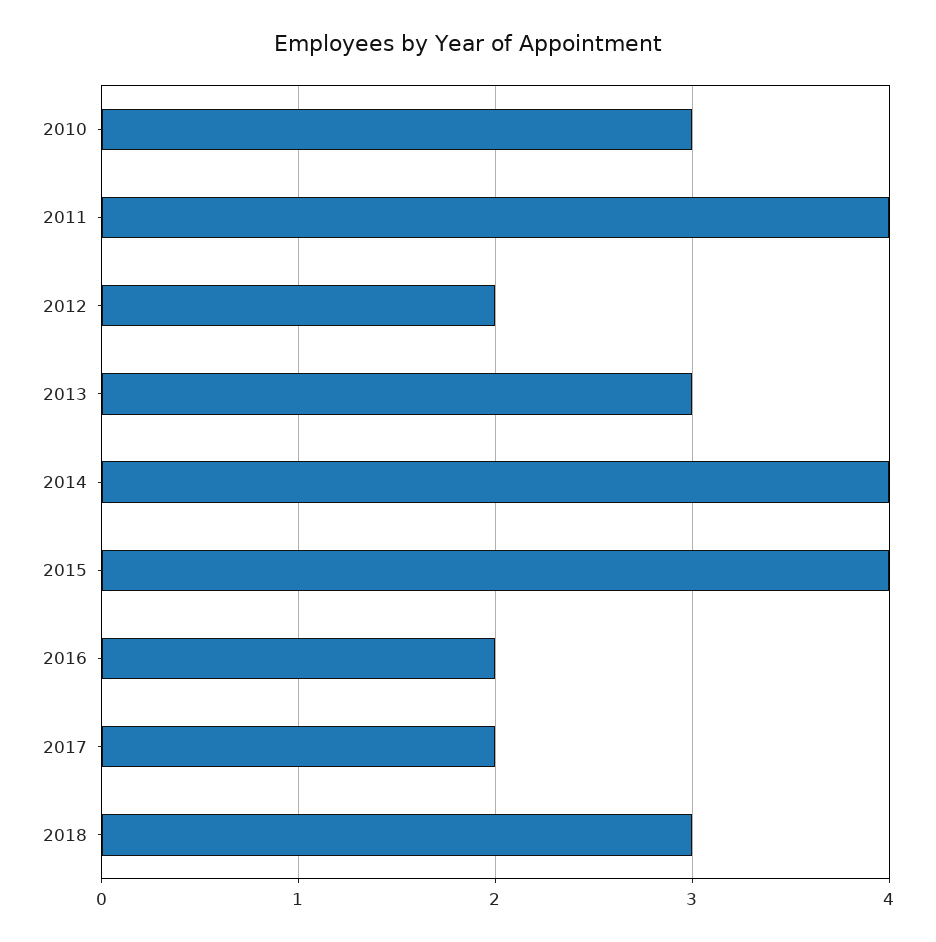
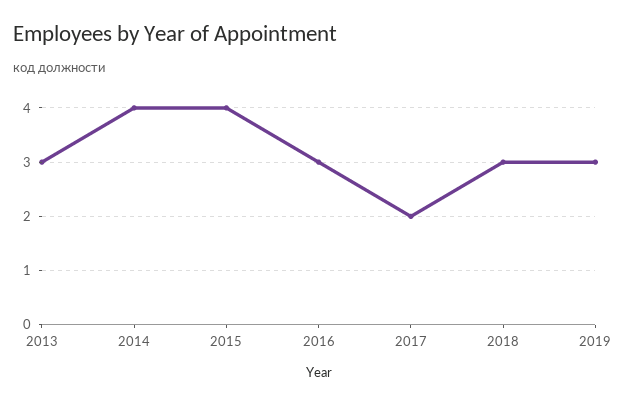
2010: 3 -> none
2011: 4 -> none
2012: 2 -> none
2016: 2 -> 3
2019: none -> 3

